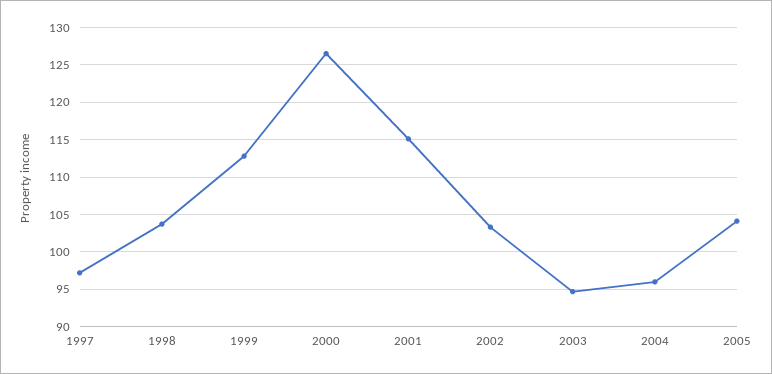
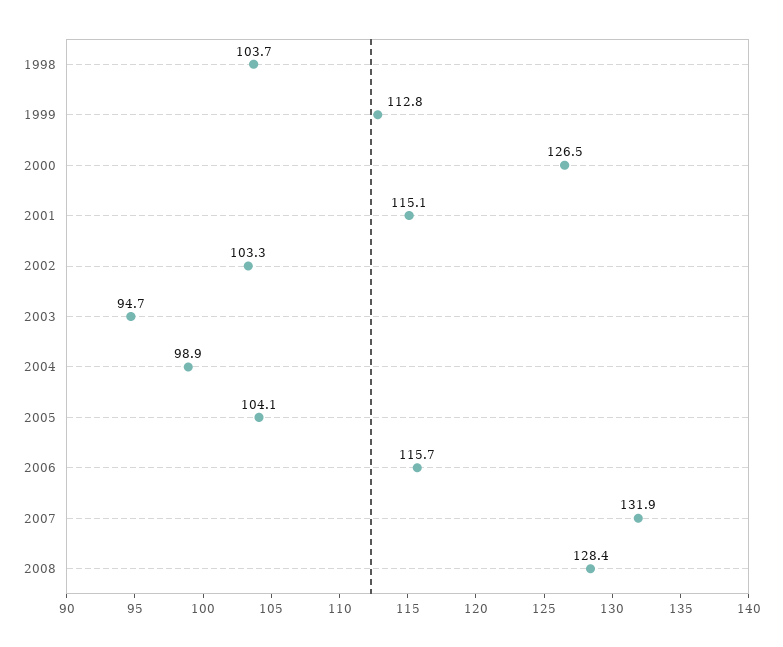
1997: 97 -> none
2004: 96 -> 98.9
2006: none -> 115.7
2007: none -> 131.9
2008: none -> 128.4

